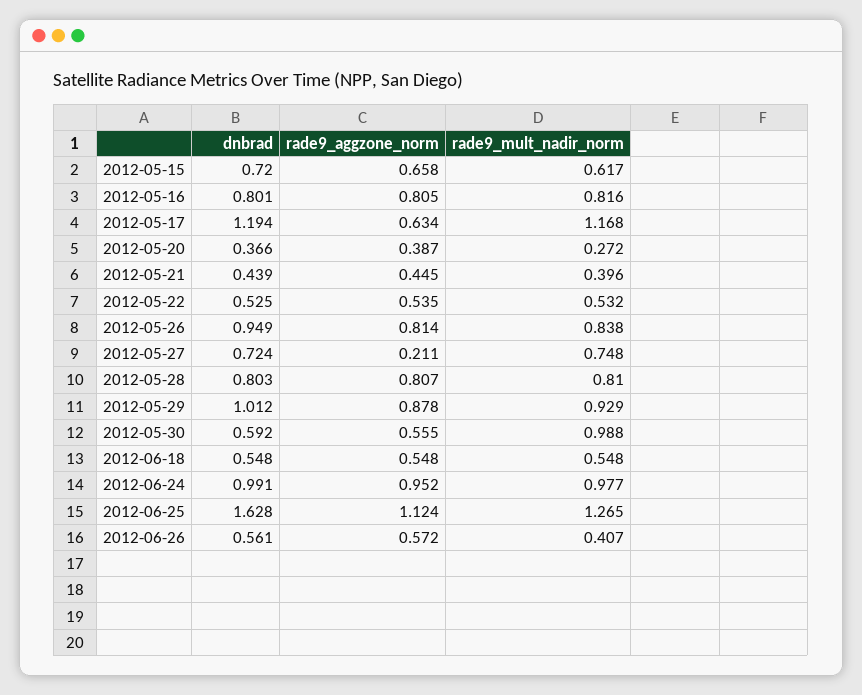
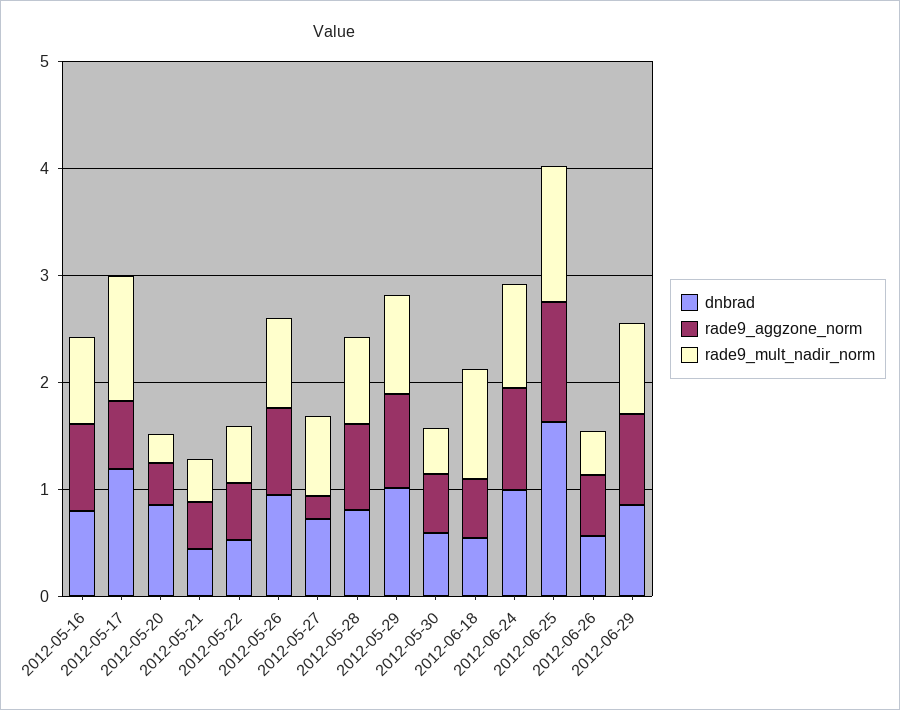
dnbrad, 2012-05-15: 0.72 -> none
rade9_aggzone_norm, 2012-05-15: 0.658 -> none
rade9_mult_nadir_norm, 2012-05-15: 0.617 -> none
dnbrad, 2012-05-20: 0.366 -> 0.8
rade9_mult_nadir_norm, 2012-05-30: 0.988 -> 0.4
rade9_mult_nadir_norm, 2012-06-18: 0.548 -> 1
dnbrad, 2012-06-29: none -> 0.8
rade9_aggzone_norm, 2012-06-29: none -> 0.8
rade9_mult_nadir_norm, 2012-06-29: none -> 0.8

